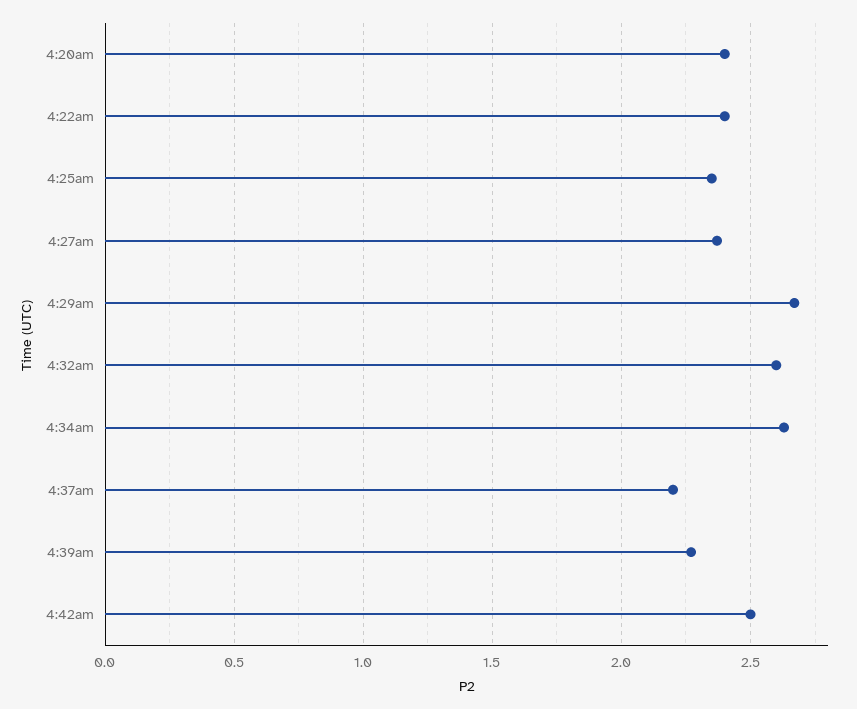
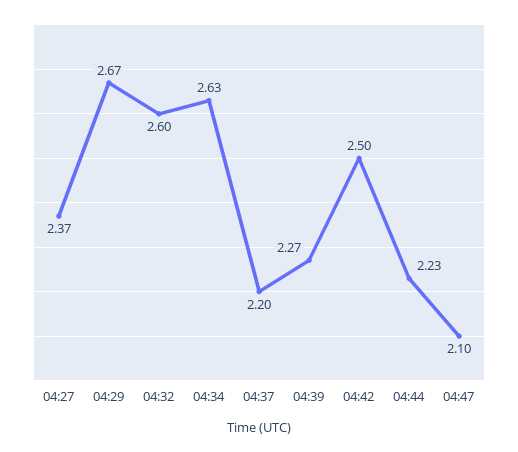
4:20am: 2.4 -> none
4:22am: 2.4 -> none
4:25am: 2.35 -> none
04:44: none -> 2.23
04:47: none -> 2.1

